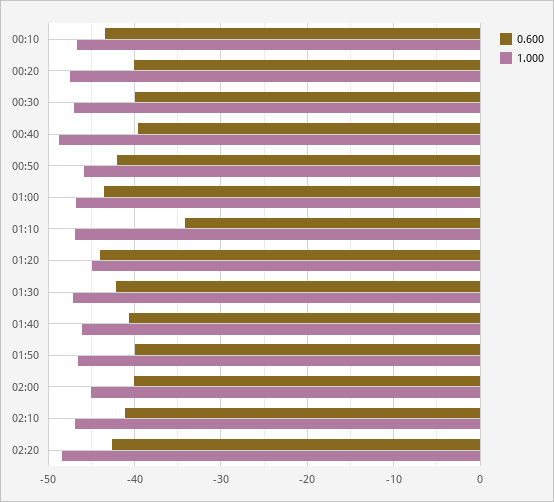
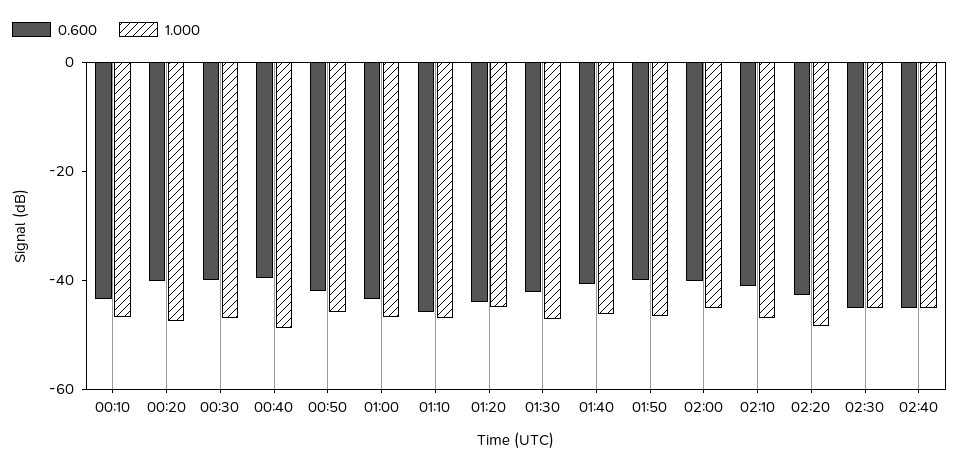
0.600, 01:10: -34 -> -45
0.600, 02:30: none -> -45
1.000, 02:30: none -> -45
0.600, 02:40: none -> -45
1.000, 02:40: none -> -45

